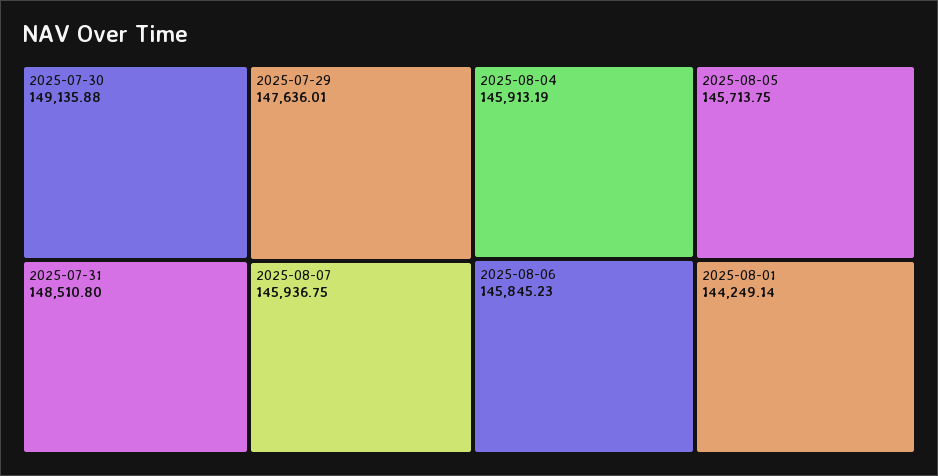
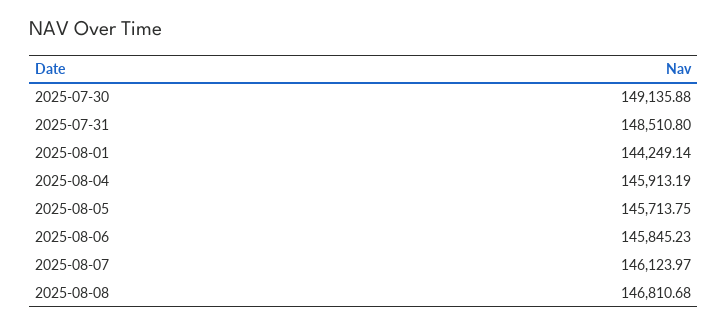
2025-07-29: 147636.01 -> none
2025-08-07: 145936.75 -> 146123.97
2025-08-08: none -> 146810.68

